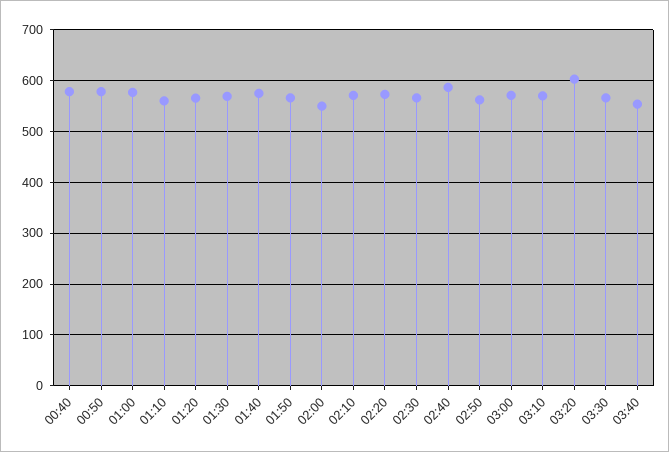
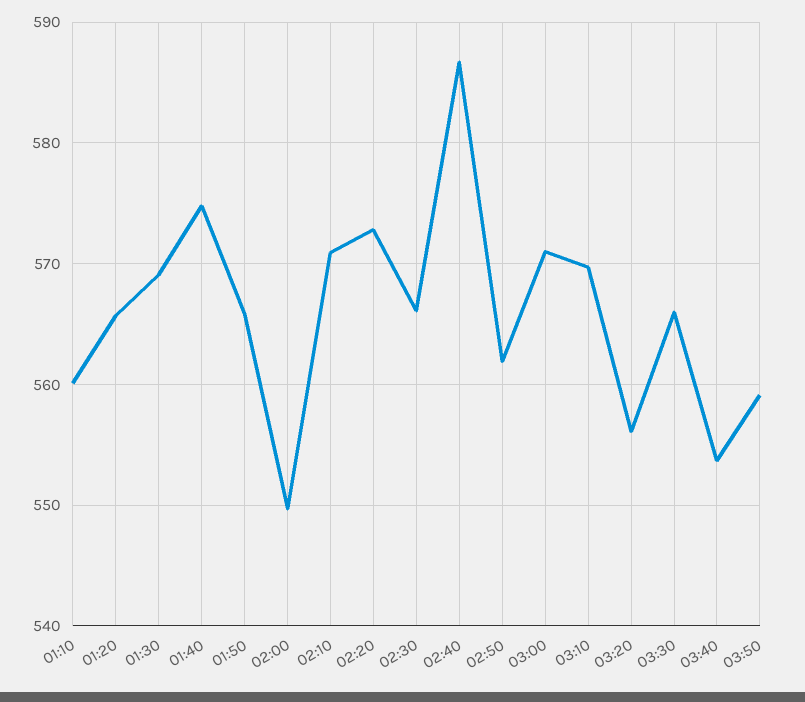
00:40: 580 -> none
00:50: 580 -> none
01:00: 580 -> none
03:20: 600 -> 556
03:50: none -> 559

